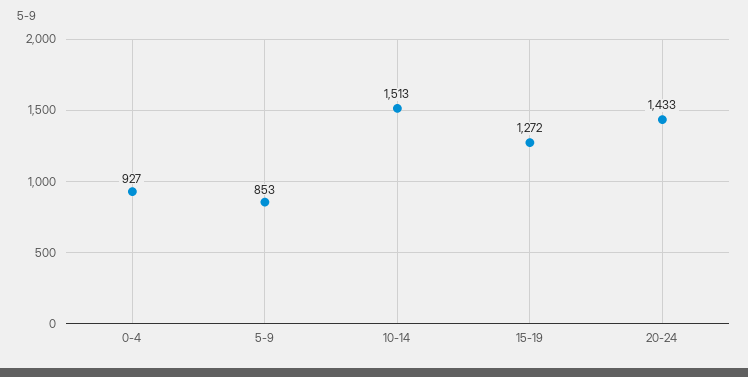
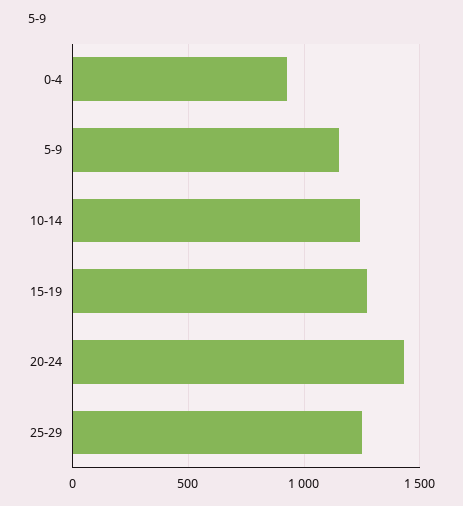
5-9: 853 -> 1150
10-14: 1513 -> 1250
25-29: none -> 1250

